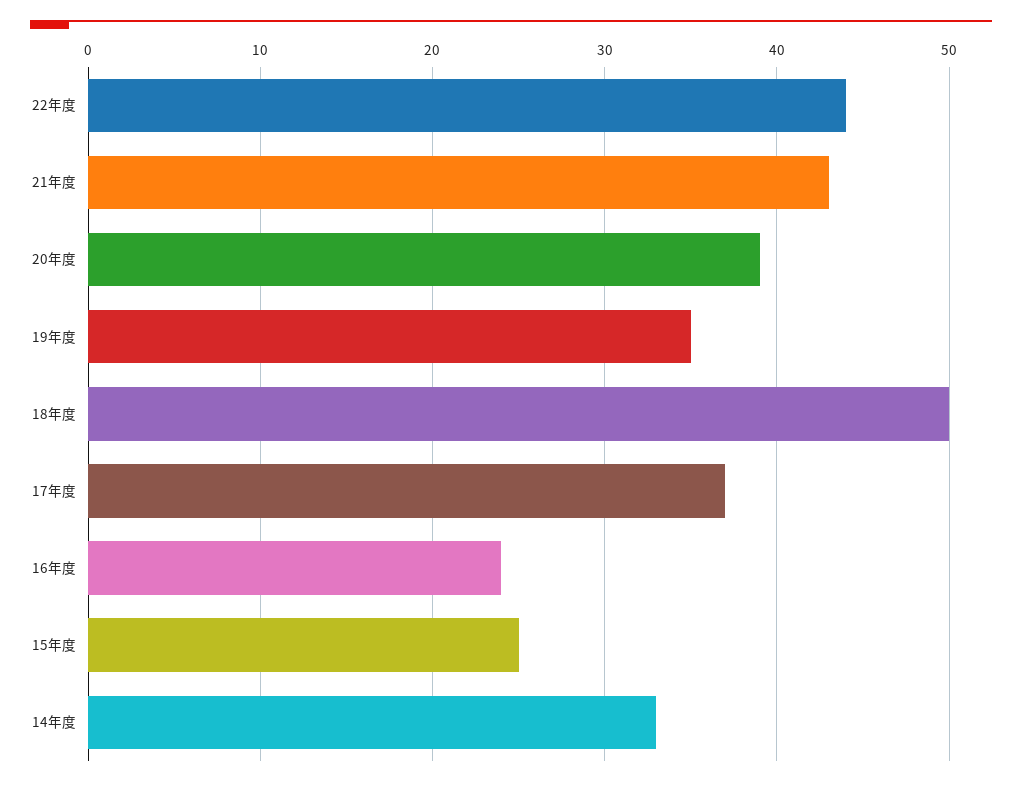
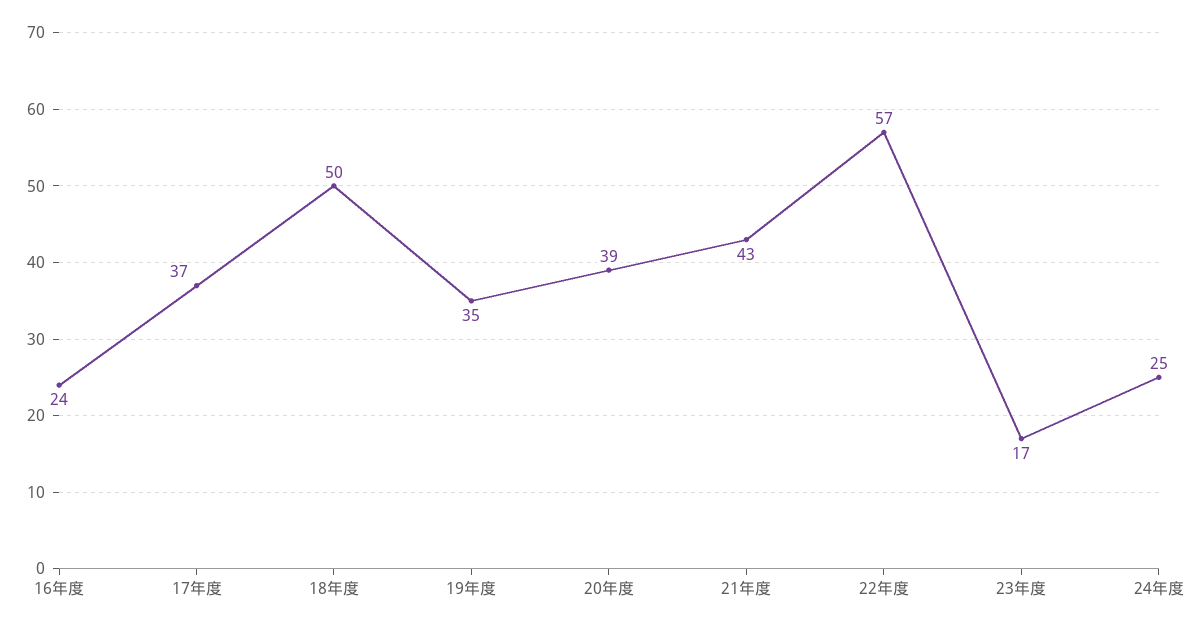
22年度: 44 -> 57
15年度: 25 -> none
14年度: 33 -> none
23年度: none -> 17
24年度: none -> 25

